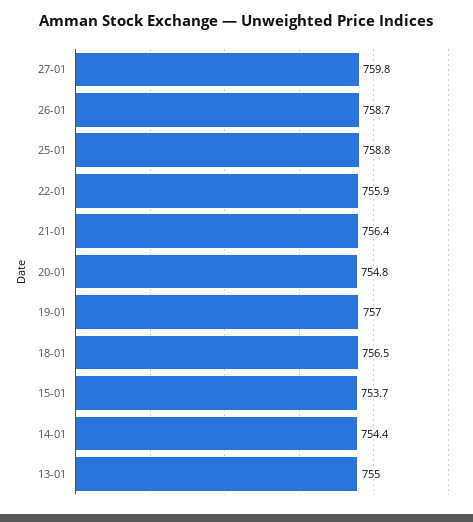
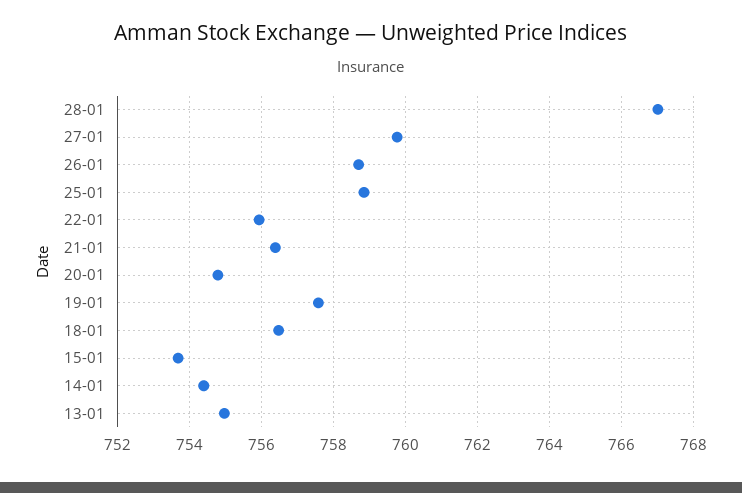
19-01: 757 -> 757.6
28-01: none -> 767

